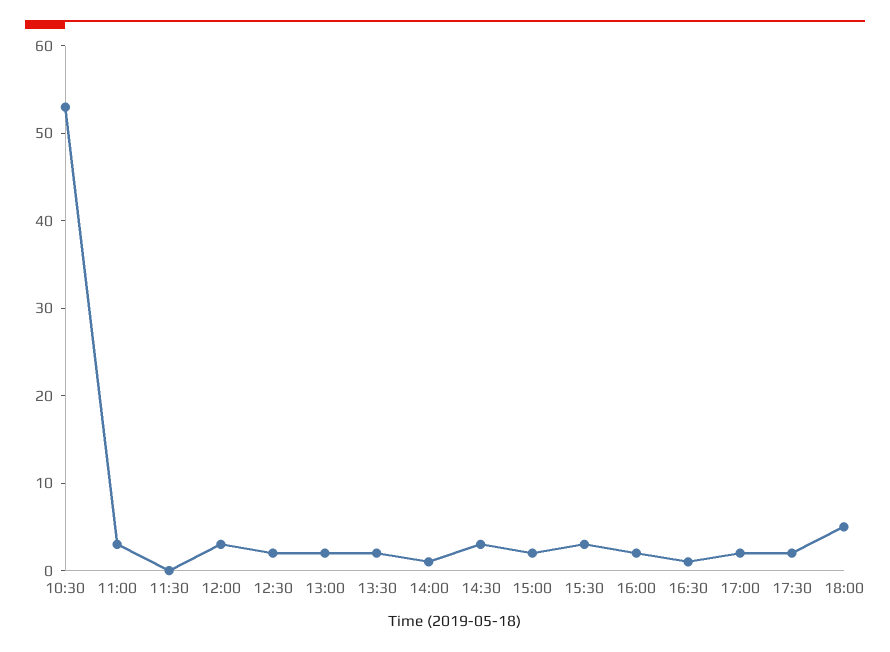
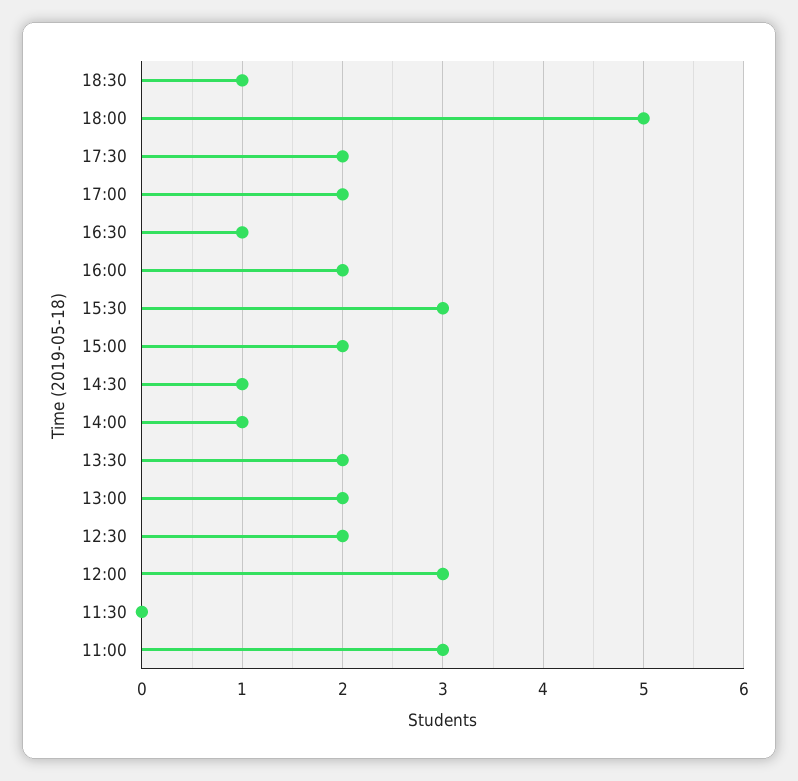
10:30: 53 -> none
14:30: 3 -> 1
18:30: none -> 1

